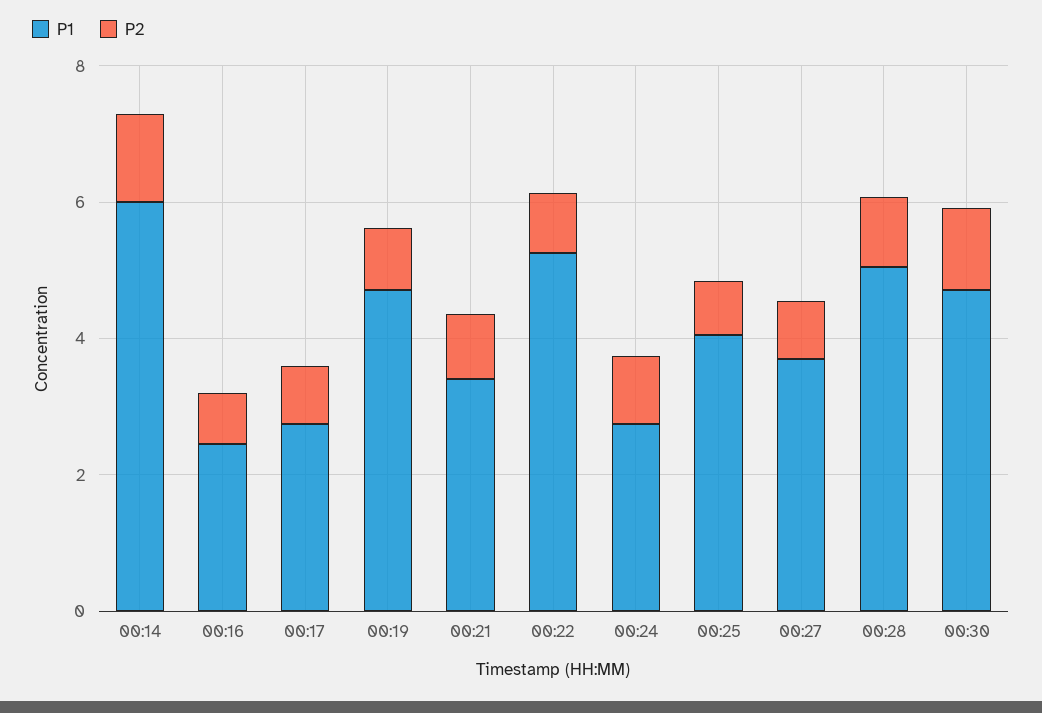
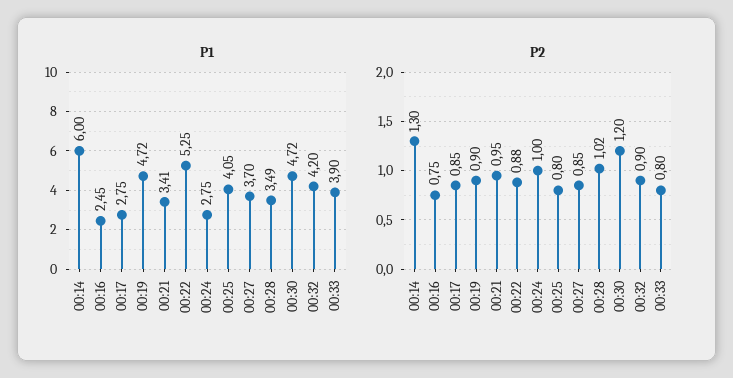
P1, 00:28: 5 -> 3.49
P1, 00:32: none -> 4.2
P1, 00:33: none -> 3.9
P2, 00:32: none -> 0.9
P2, 00:33: none -> 0.8

